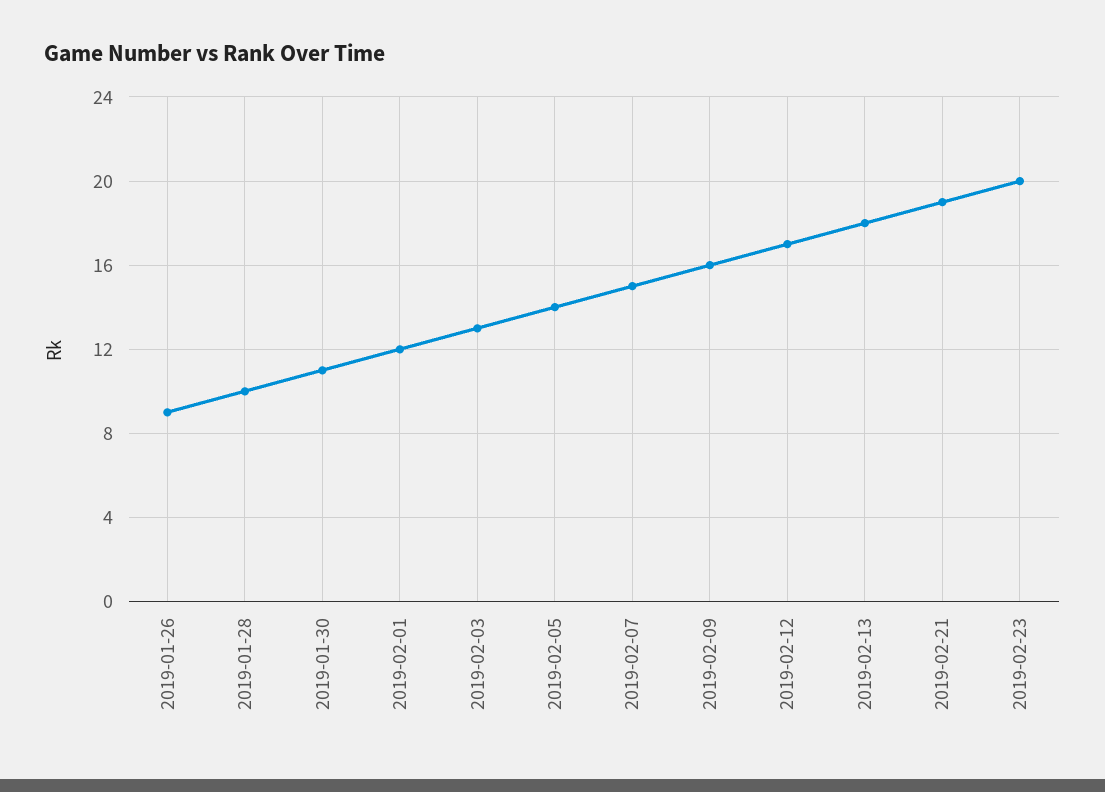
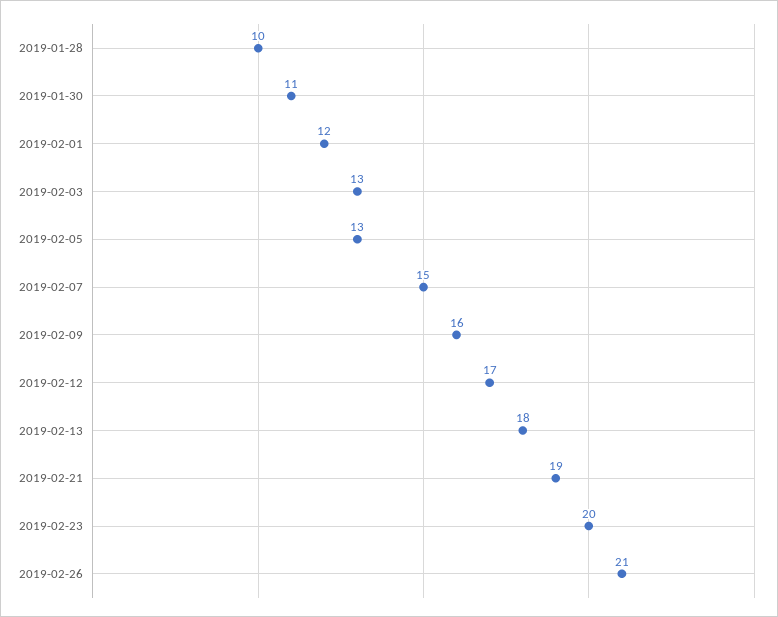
2019-01-26: 9 -> none
2019-02-05: 14 -> 13
2019-02-26: none -> 21

